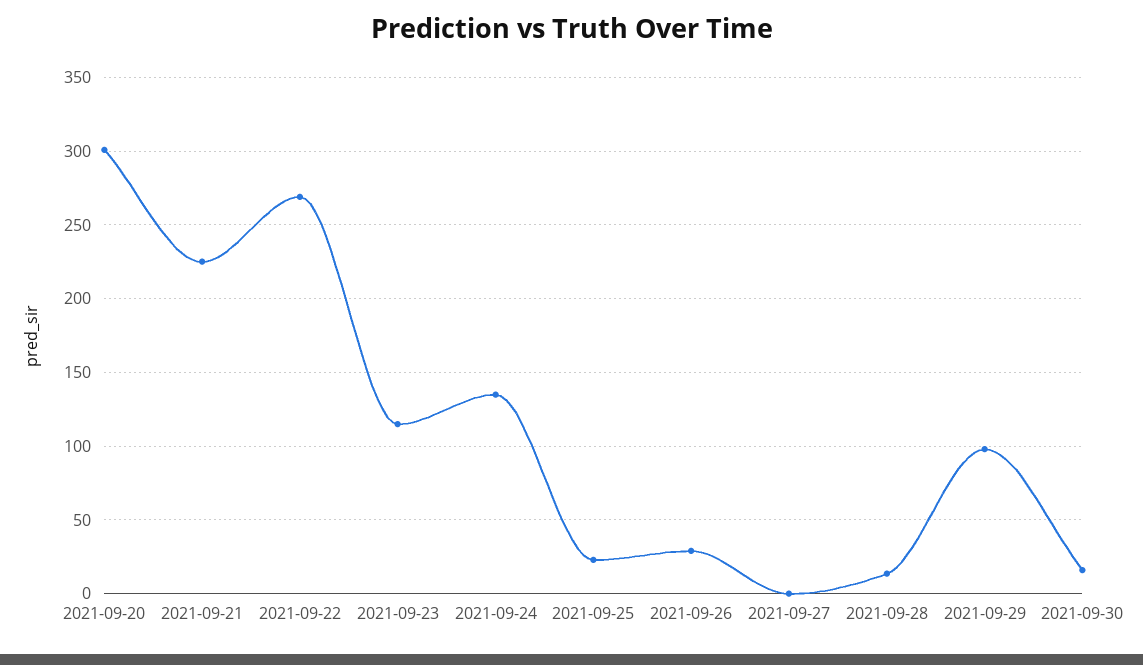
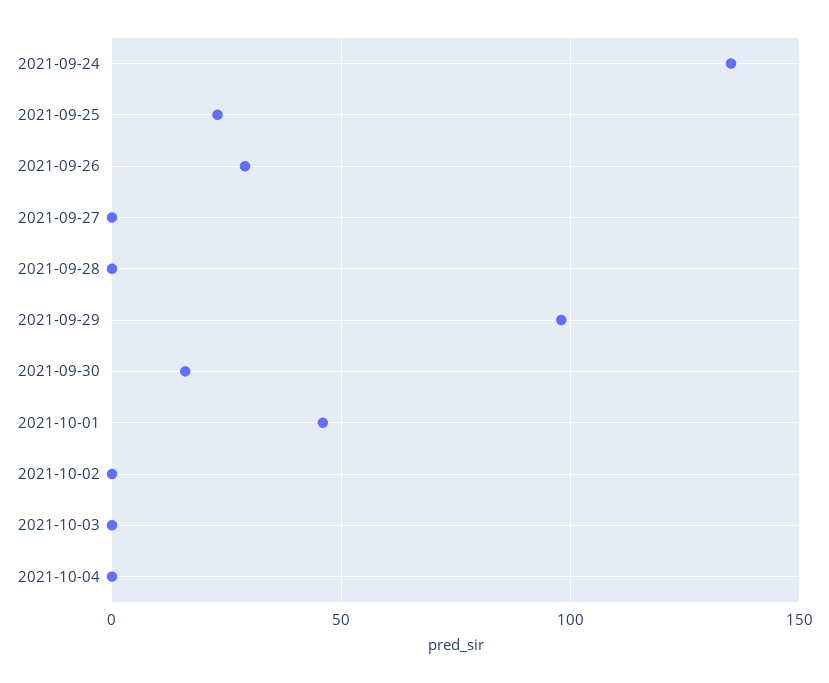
2021-09-20: 300 -> none
2021-09-21: 225 -> none
2021-09-22: 270 -> none
2021-09-23: 115 -> none
2021-09-28: 15 -> 0
2021-10-01: none -> 45
2021-10-02: none -> 0
2021-10-03: none -> 0
2021-10-04: none -> 0

